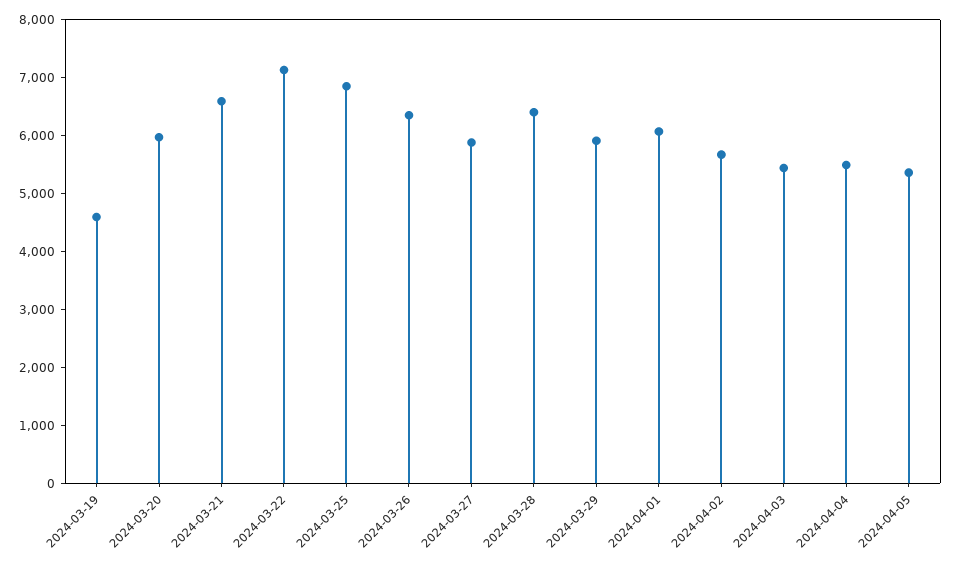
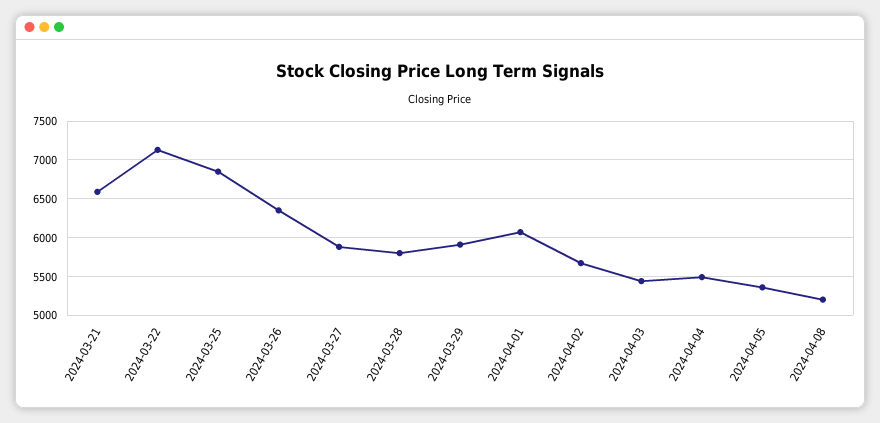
2024-03-19: 4600 -> none
2024-03-20: 6000 -> none
2024-03-28: 6400 -> 5800
2024-04-08: none -> 5200

